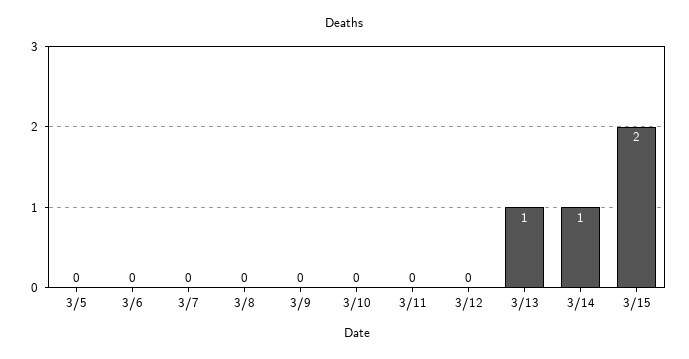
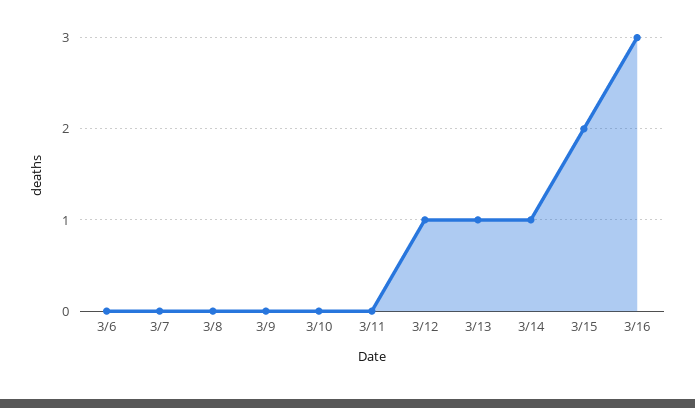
3/5: 0 -> none
3/12: 0 -> 1
3/16: none -> 3

